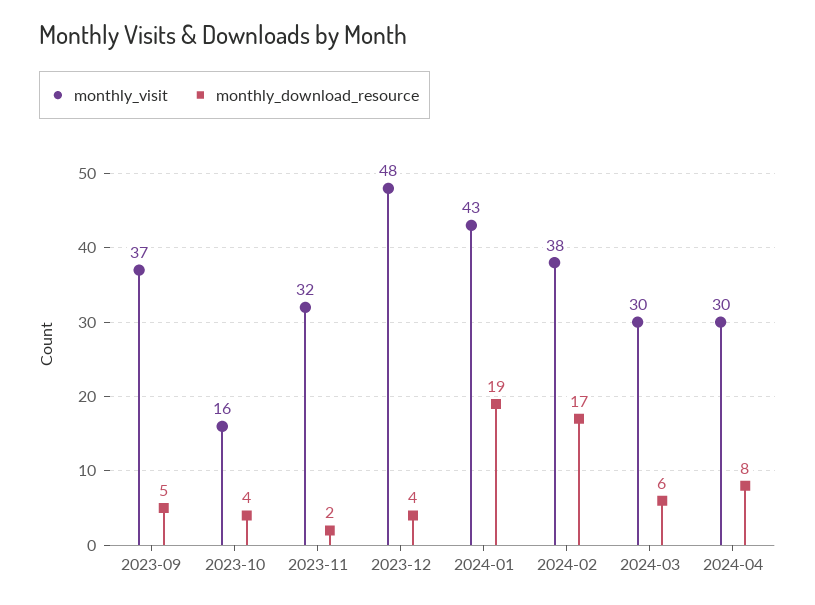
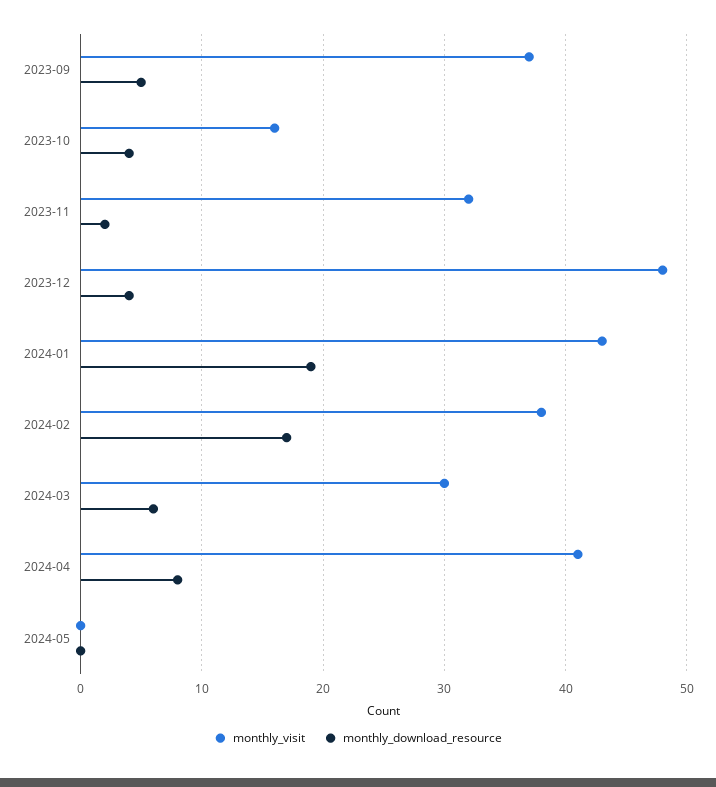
monthly_visit, 2024-04: 30 -> 41
monthly_visit, 2024-05: none -> 0
monthly_download_resource, 2024-05: none -> 0

